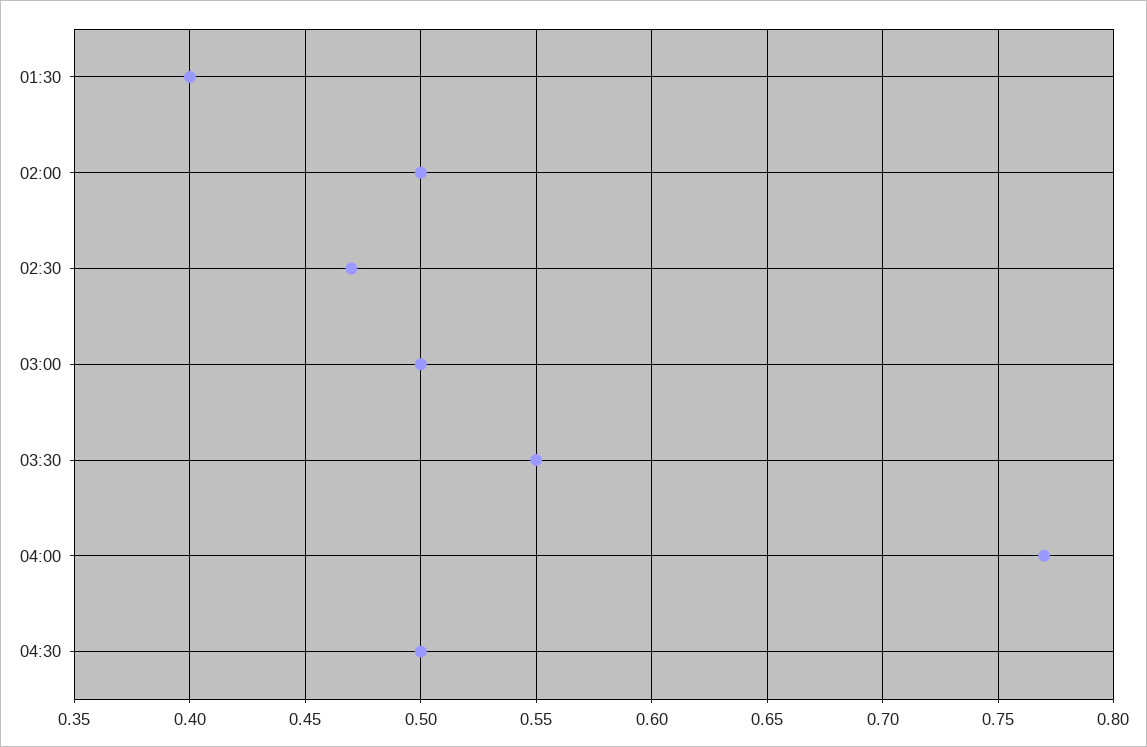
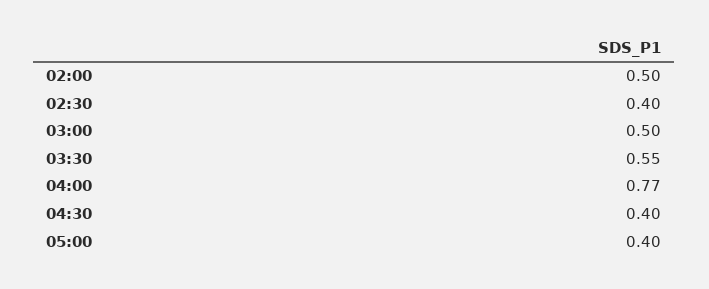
01:30: 0.4 -> none
02:30: 0.47 -> 0.4
04:30: 0.5 -> 0.4
05:00: none -> 0.4

